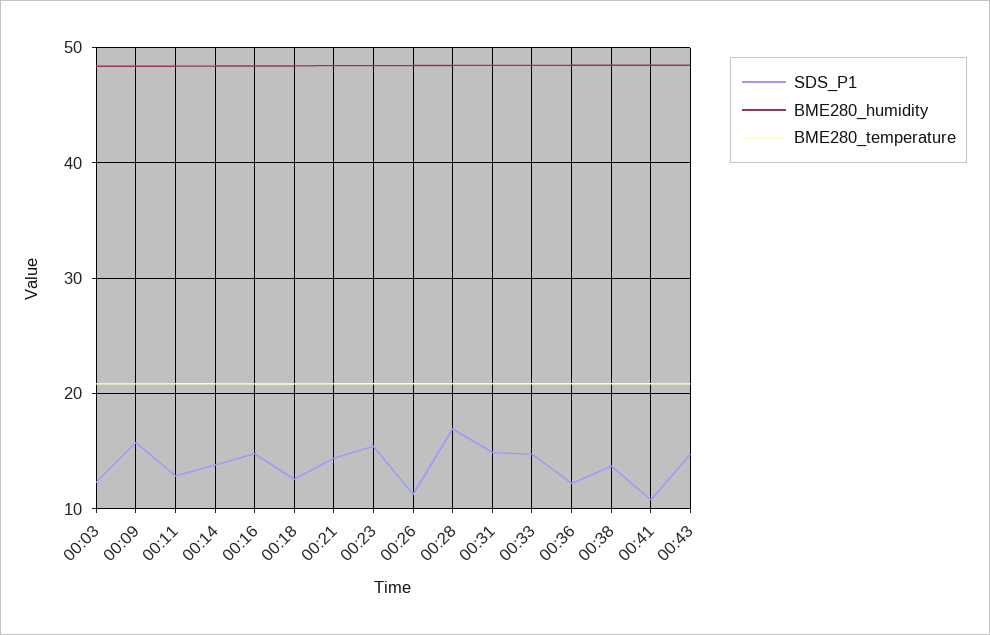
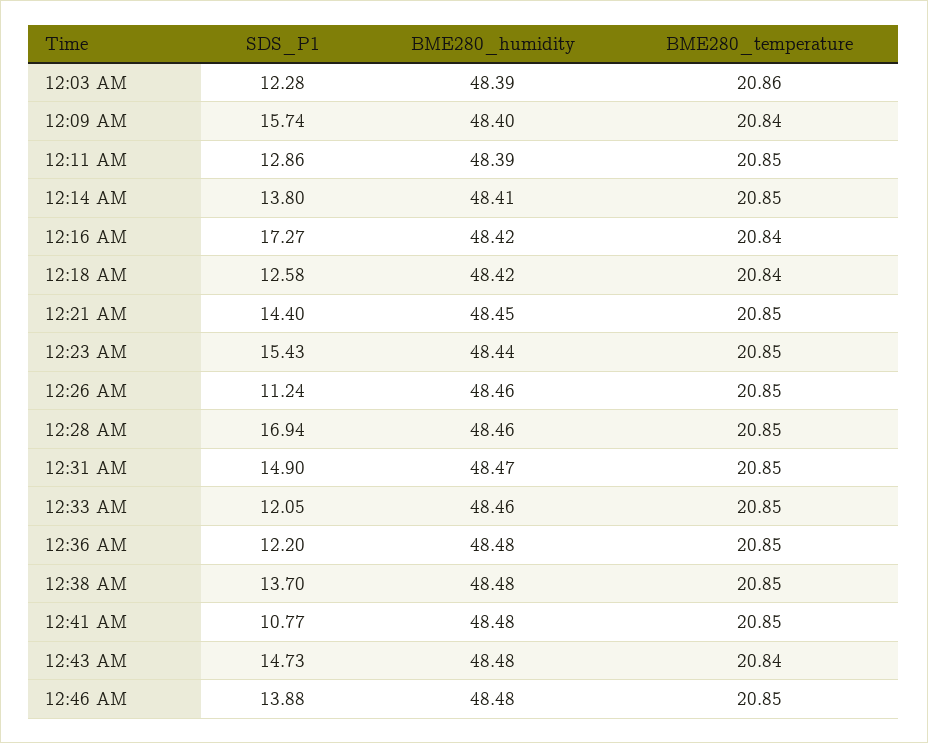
SDS_P1, 00:16: 15 -> 17.27
SDS_P1, 00:33: 15 -> 12.05
SDS_P1, 12:46 AM: none -> 13.88
BME280_humidity, 12:46 AM: none -> 48.48
BME280_temperature, 12:46 AM: none -> 20.85

